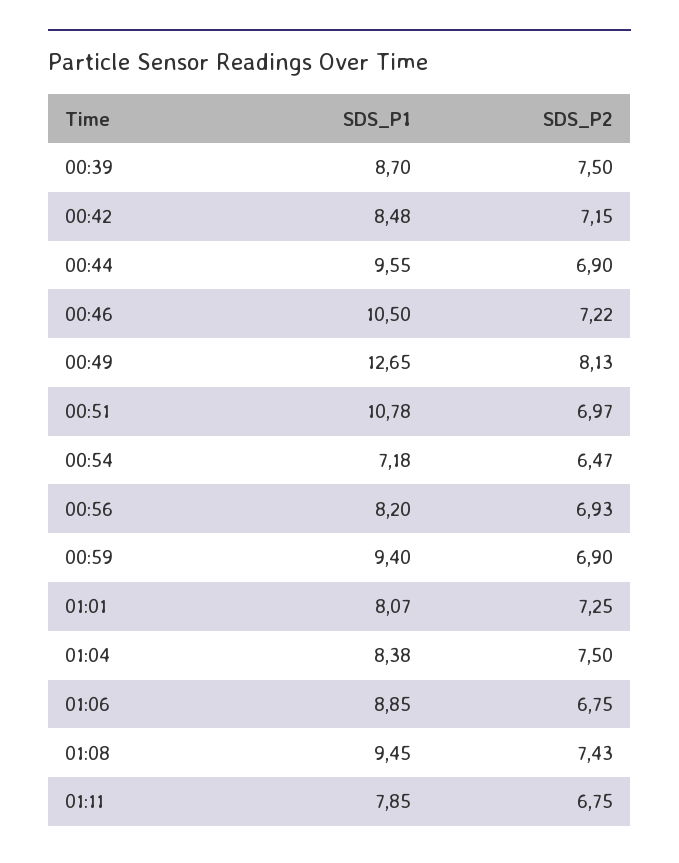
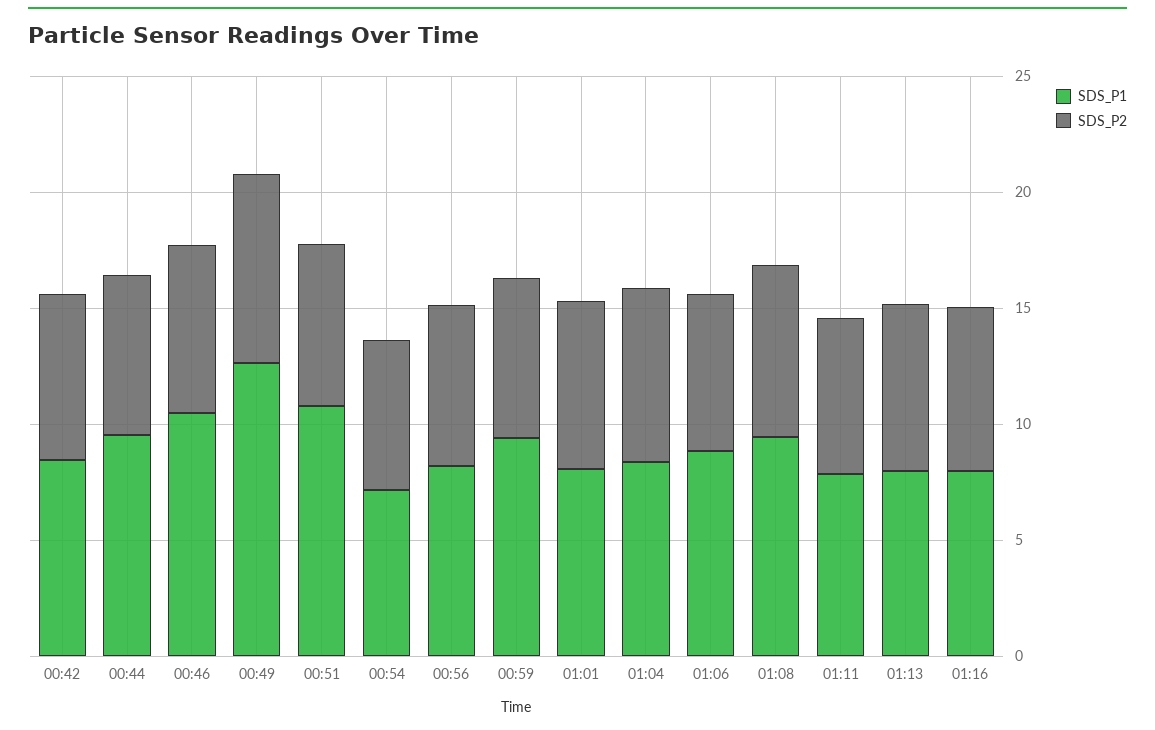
SDS_P1, 00:39: 8.7 -> none
SDS_P2, 00:39: 7.5 -> none
SDS_P1, 01:13: none -> 8
SDS_P2, 01:13: none -> 7
SDS_P1, 01:16: none -> 8
SDS_P2, 01:16: none -> 7

